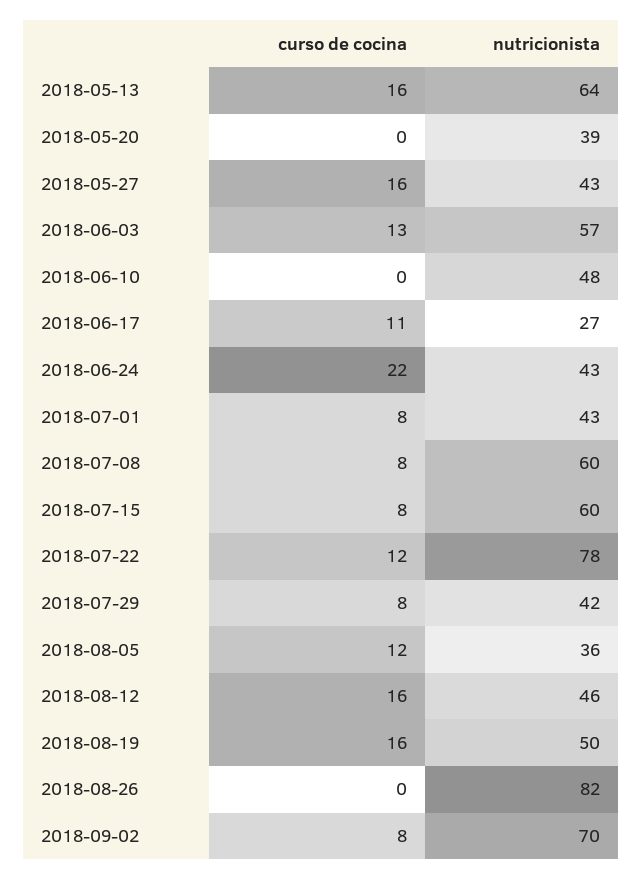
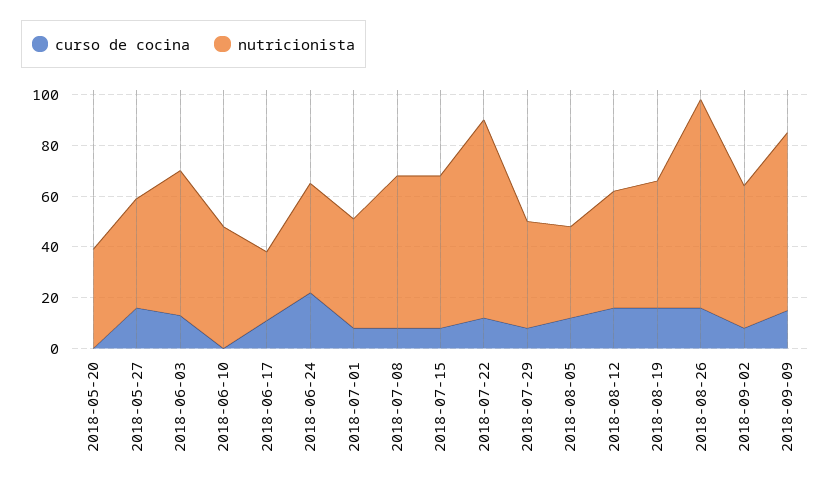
curso de cocina, 2018-05-13: 16 -> none
nutricionista, 2018-05-13: 64 -> none
curso de cocina, 2018-08-26: 0 -> 15
nutricionista, 2018-09-02: 70 -> 55
curso de cocina, 2018-09-09: none -> 15
nutricionista, 2018-09-09: none -> 70

